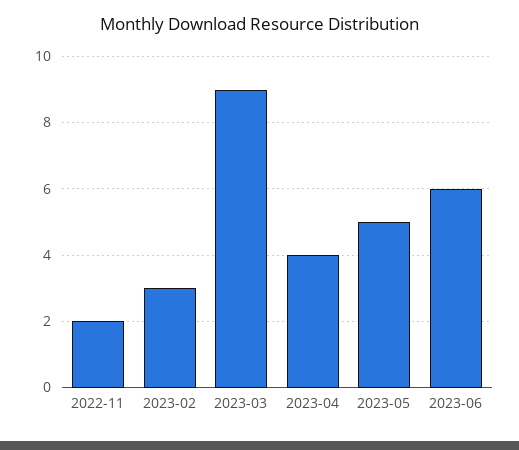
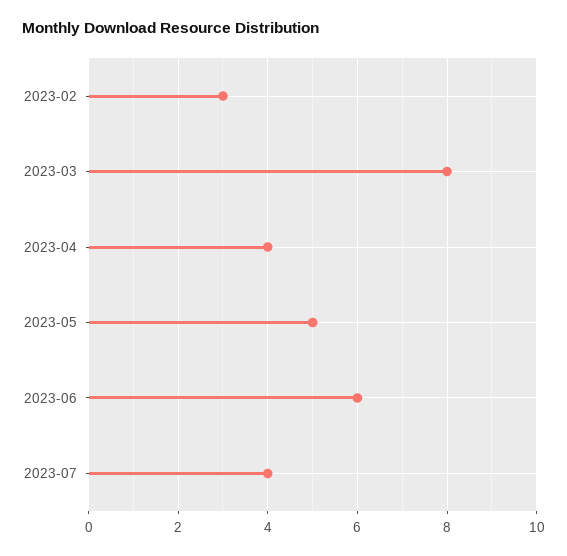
2022-11: 2 -> none
2023-03: 9 -> 8
2023-07: none -> 4

